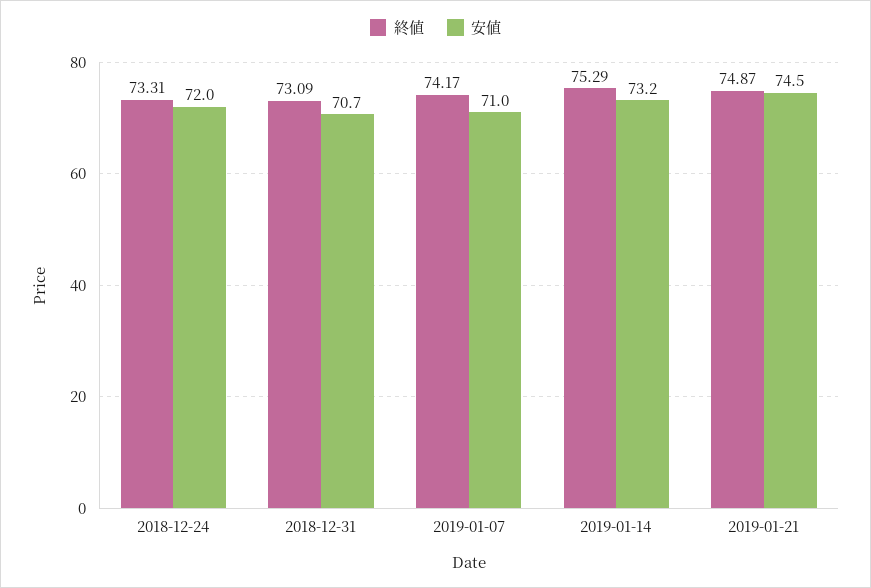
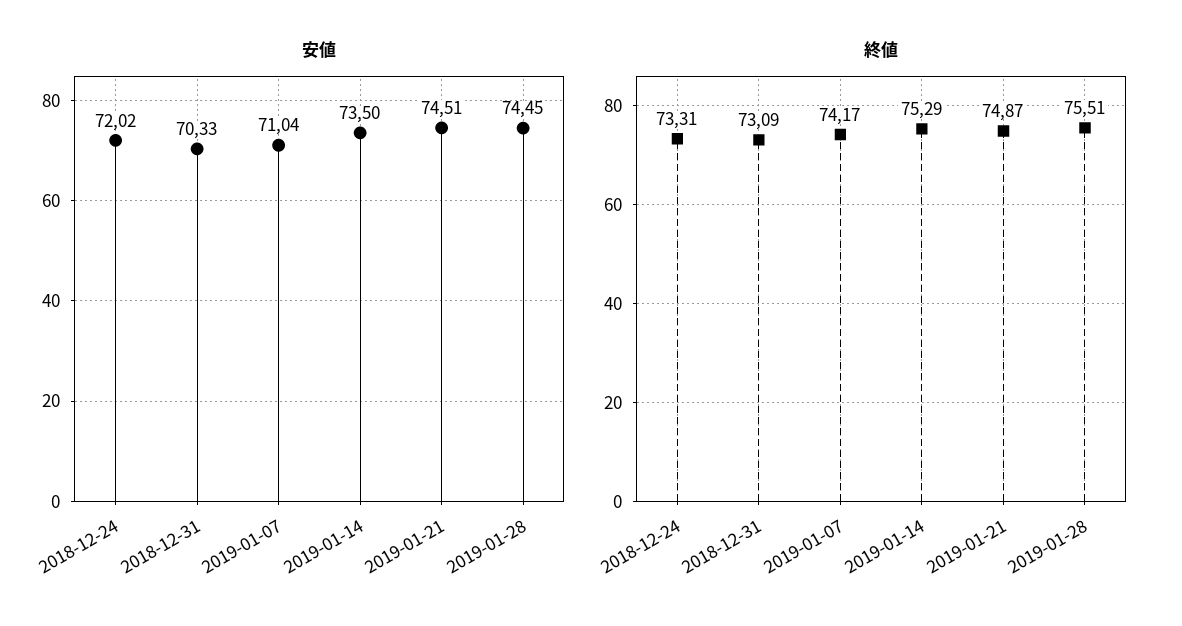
安値, 2018-12-31: 70.7 -> 70.33
安値, 2019-01-14: 73.2 -> 73.5
安値, 2019-01-28: none -> 74.45
終値, 2019-01-28: none -> 75.51

